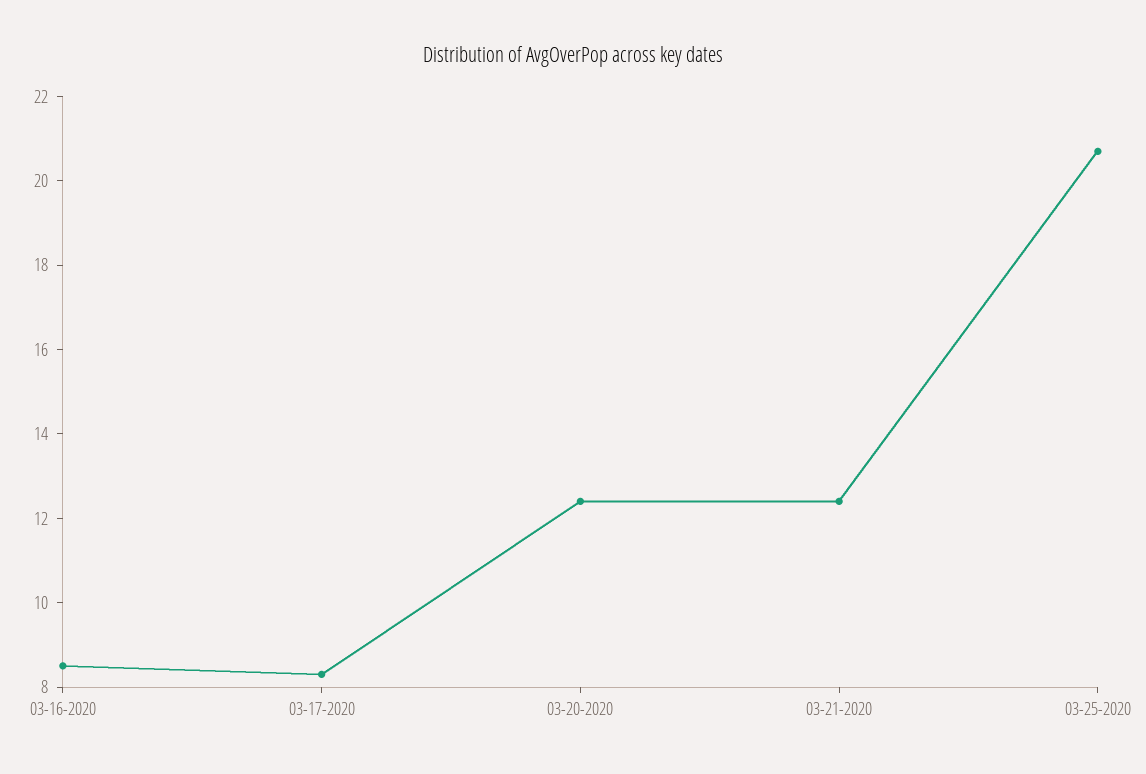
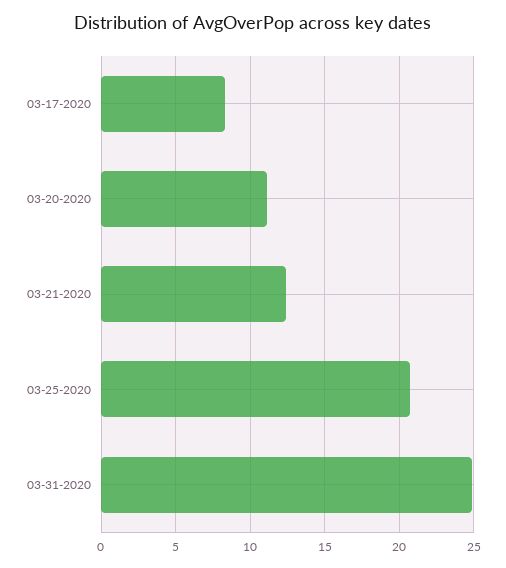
03-16-2020: 8.5 -> none
03-20-2020: 12.5 -> 11
03-31-2020: none -> 25

